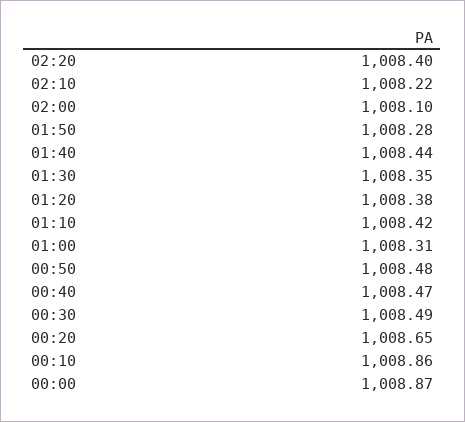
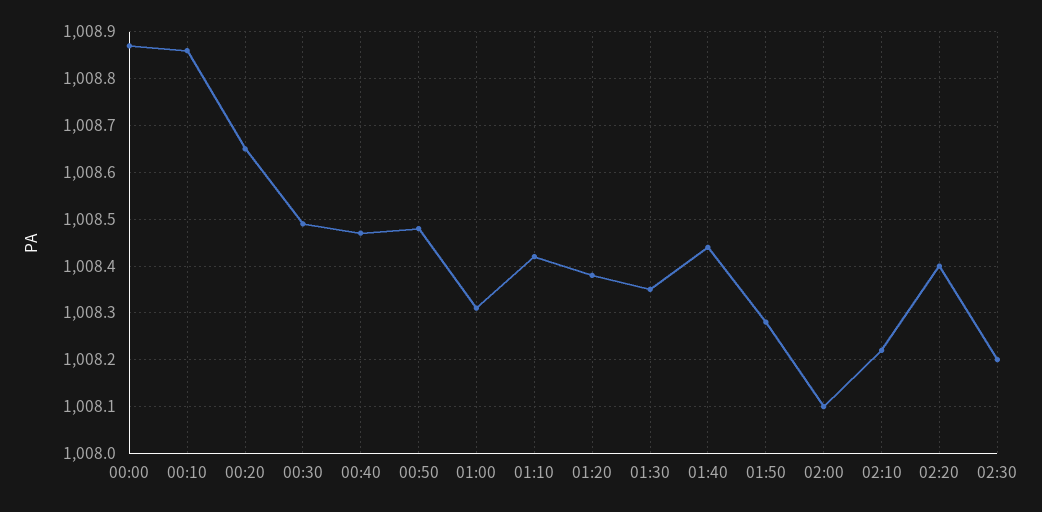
02:30: none -> 1008.2

